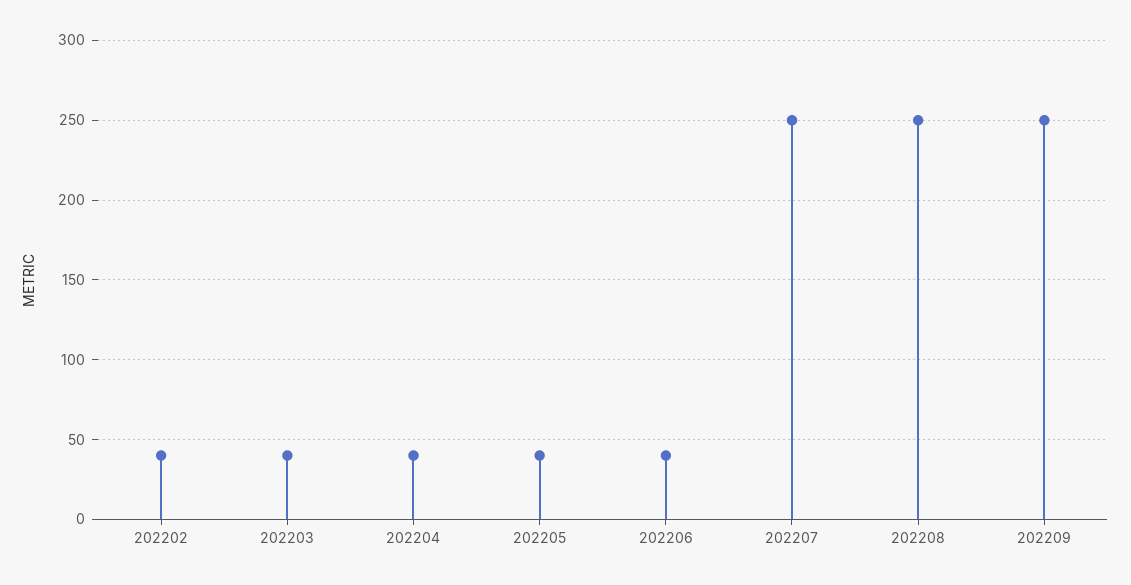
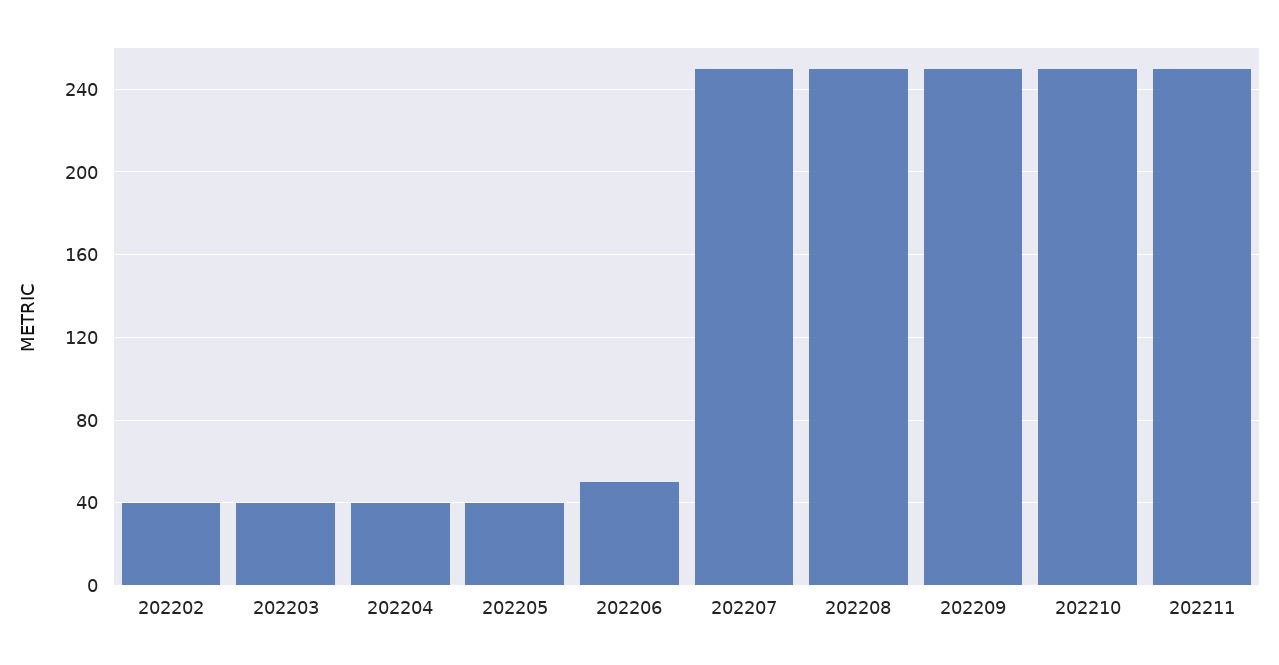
202206: 40 -> 50
202210: none -> 250
202211: none -> 250

